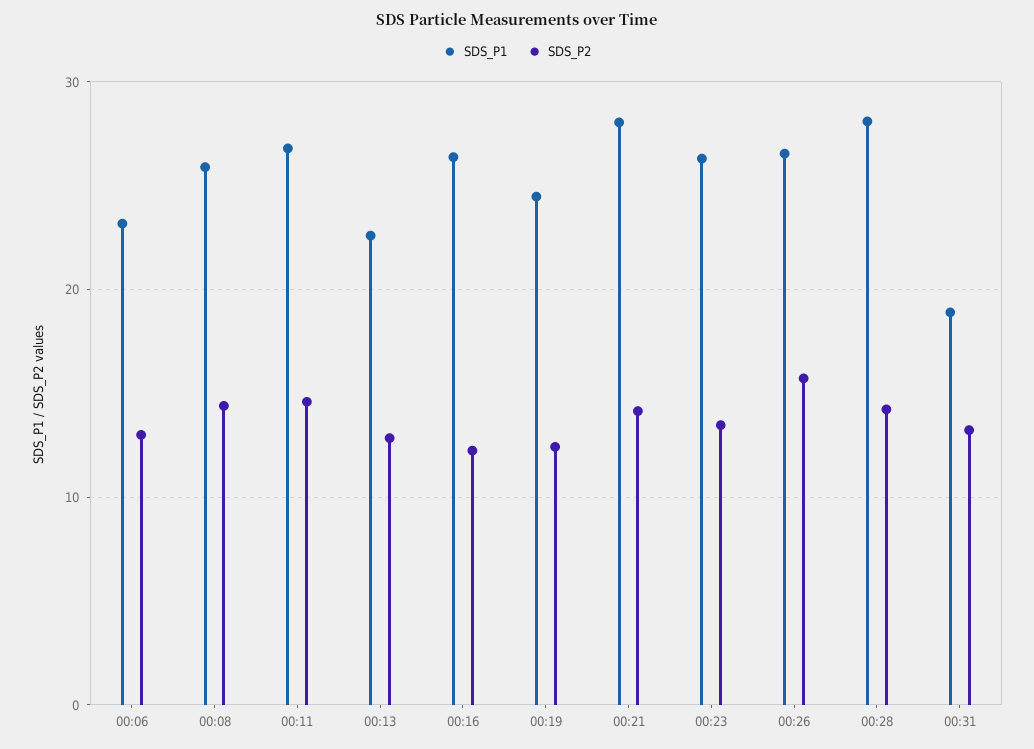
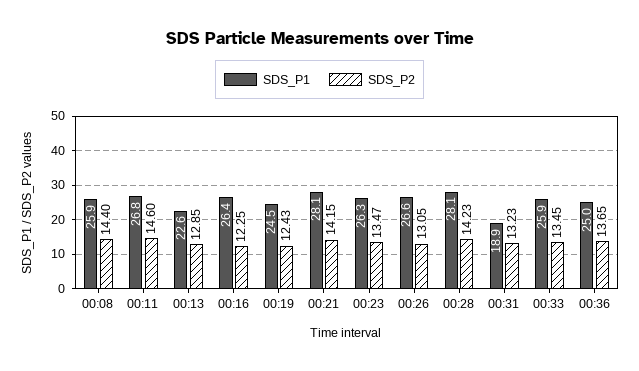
SDS_P1, 00:06: 23 -> none
SDS_P2, 00:06: 13 -> none
SDS_P2, 00:26: 16 -> 13.05
SDS_P1, 00:33: none -> 25.9
SDS_P2, 00:33: none -> 13.45
SDS_P1, 00:36: none -> 25
SDS_P2, 00:36: none -> 13.65

